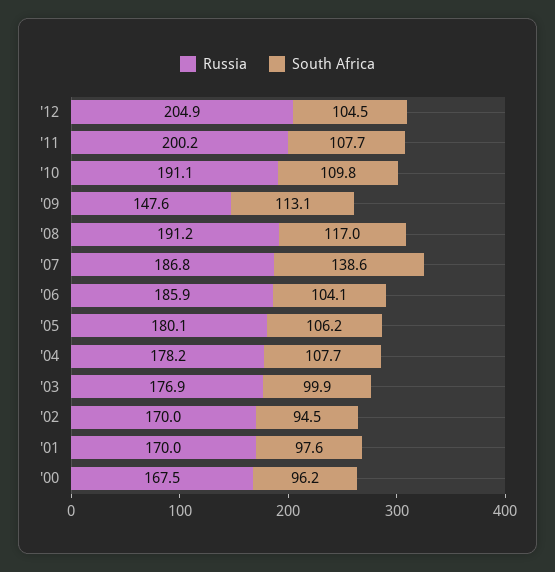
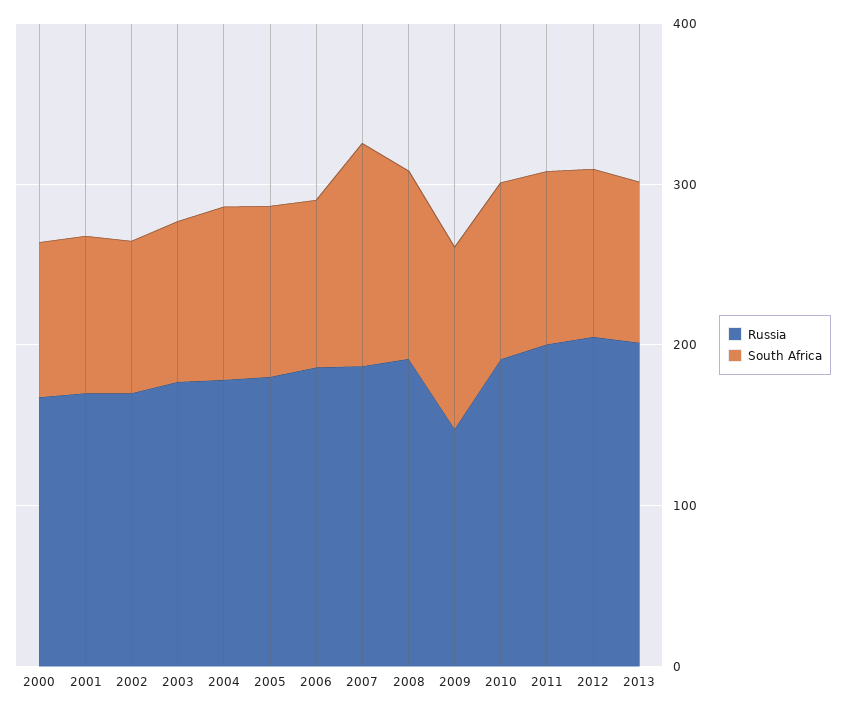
Russia, 2013: none -> 200
South Africa, 2013: none -> 100

